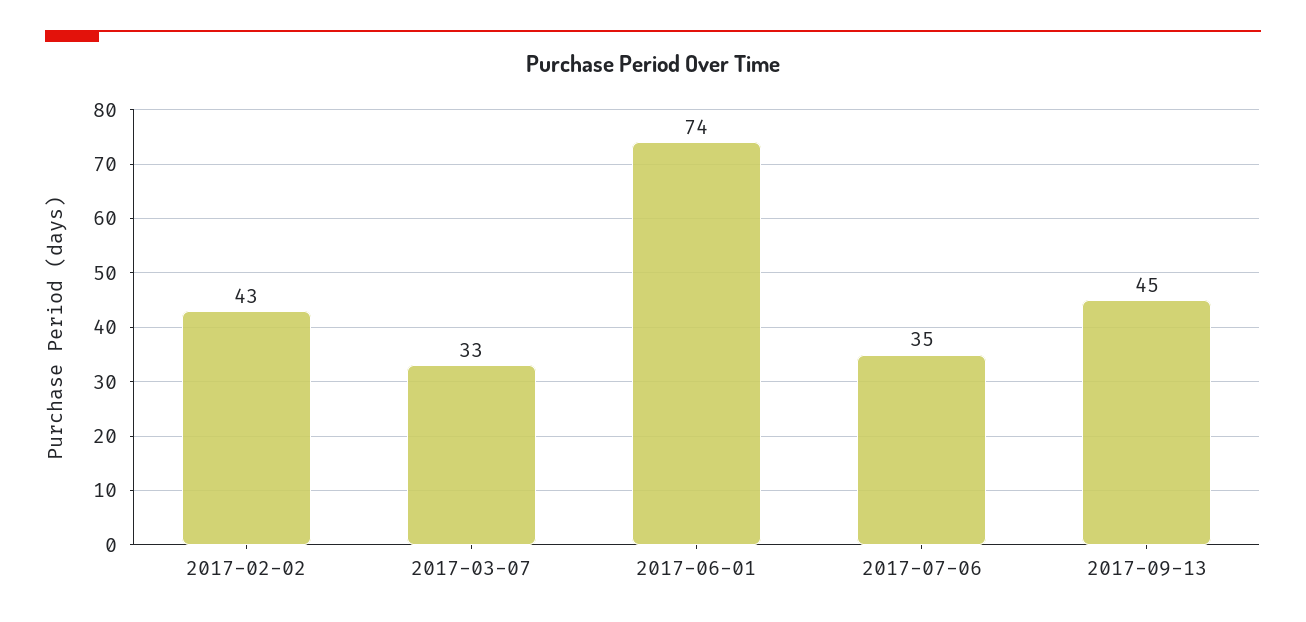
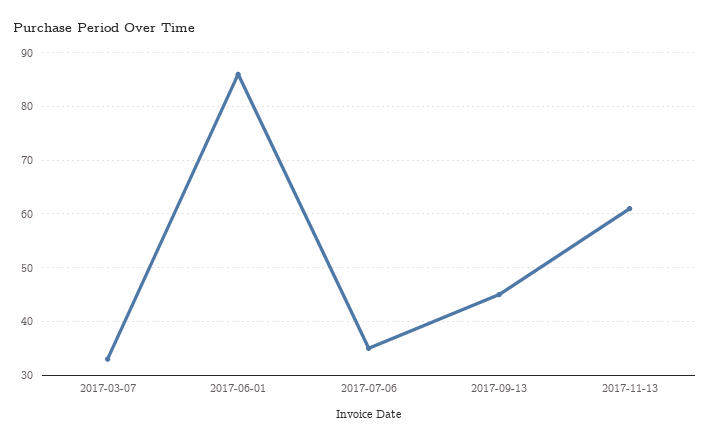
2017-02-02: 43 -> none
2017-06-01: 74 -> 85
2017-11-13: none -> 60

